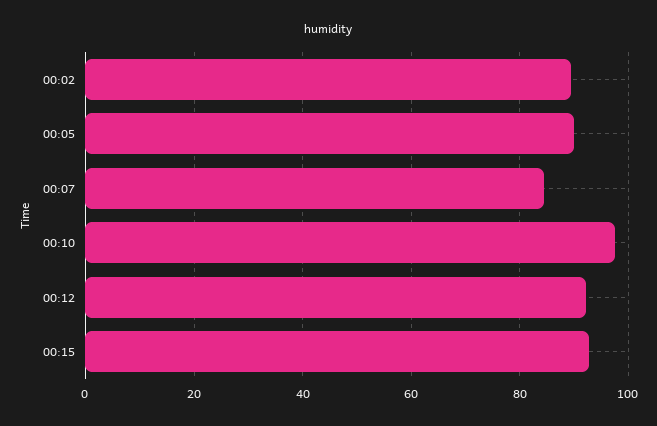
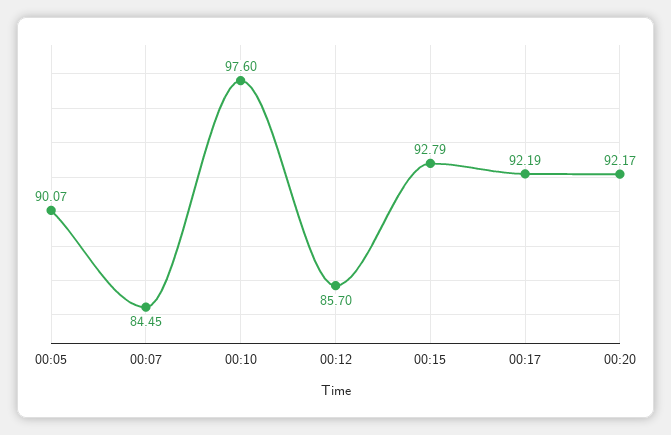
00:02: 90 -> none
00:12: 92 -> 85.7
00:17: none -> 92.19
00:20: none -> 92.17

